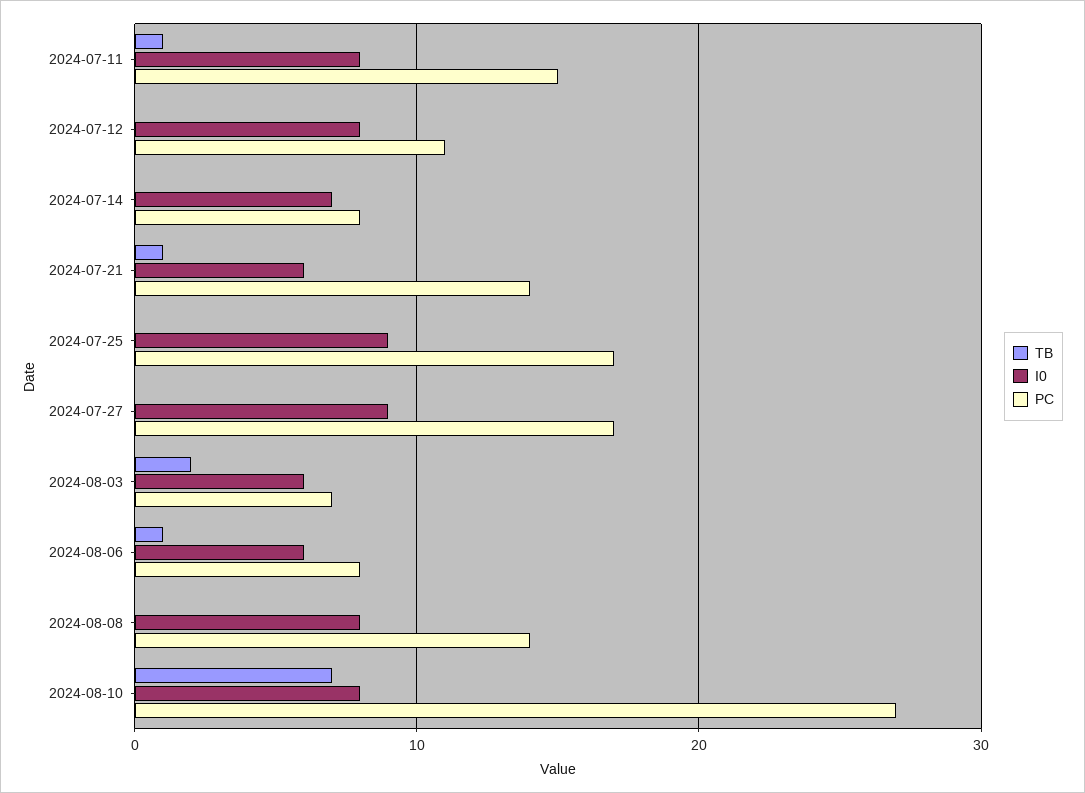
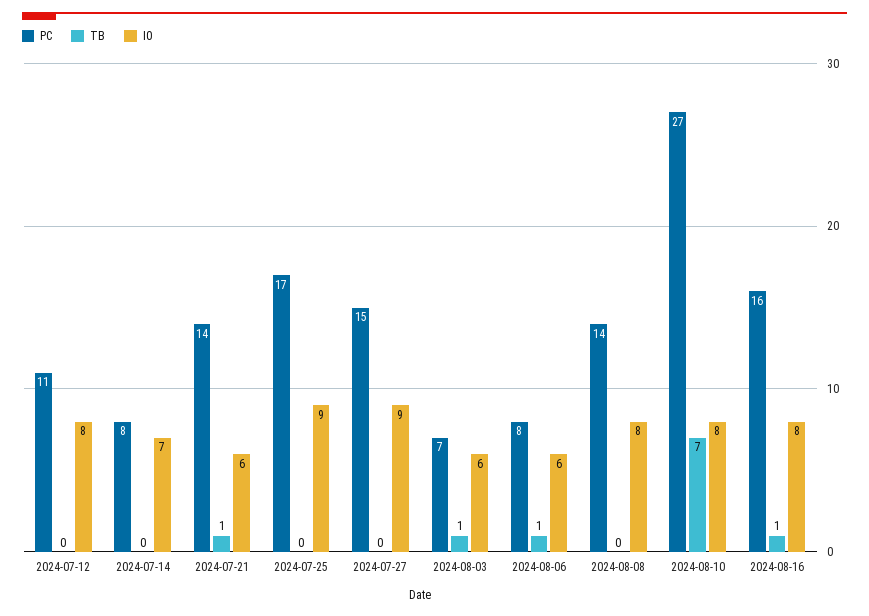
TB, 2024-07-11: 1 -> none
I0, 2024-07-11: 8 -> none
PC, 2024-07-11: 15 -> none
PC, 2024-07-27: 17 -> 15
TB, 2024-08-03: 2 -> 1
PC, 2024-08-16: none -> 16
TB, 2024-08-16: none -> 1
I0, 2024-08-16: none -> 8

